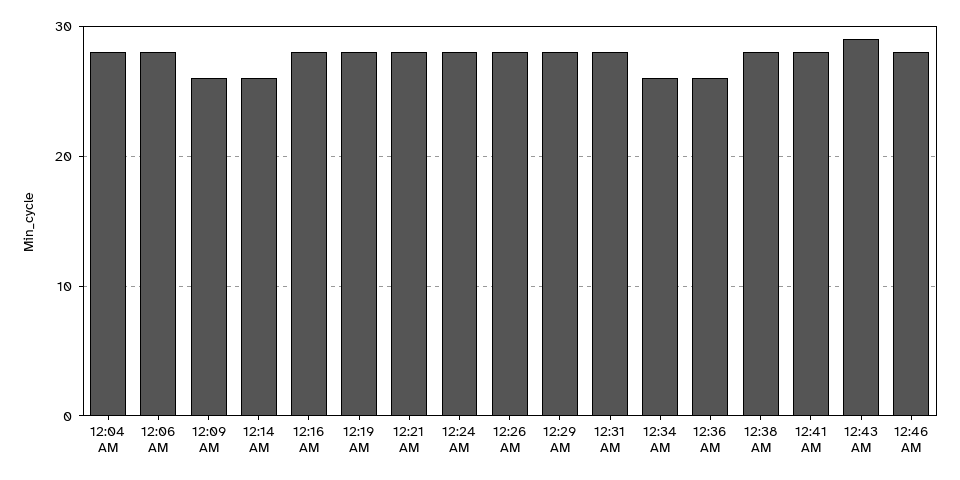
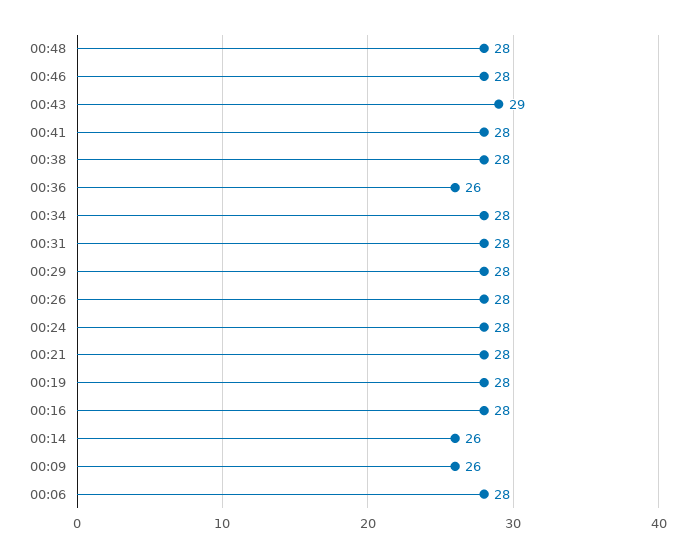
12:04 AM: 28 -> none
12:34 AM: 26 -> 28
00:48: none -> 28

